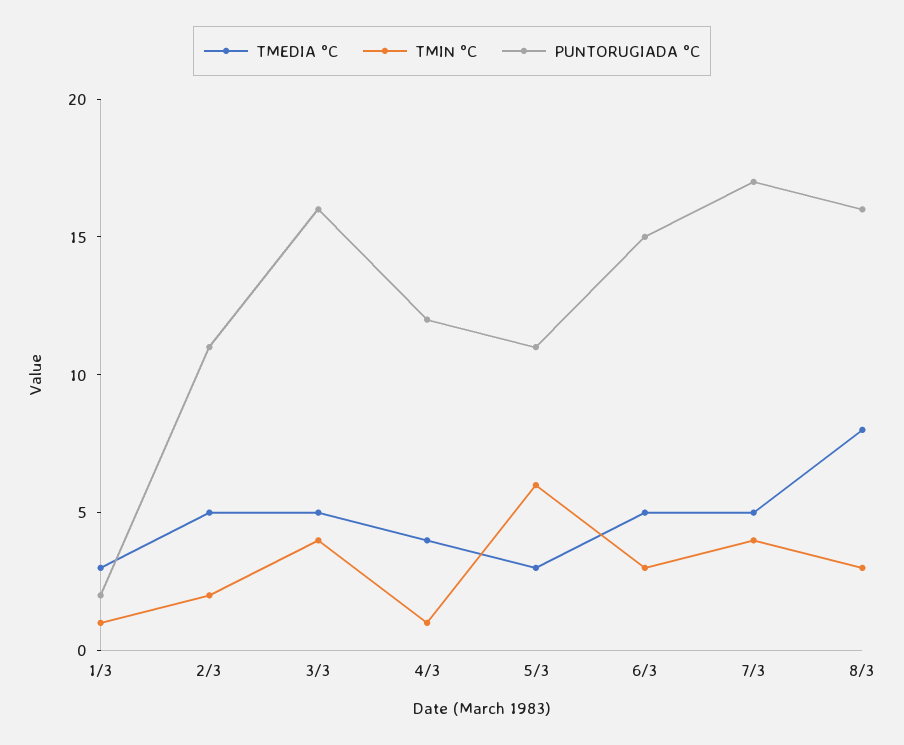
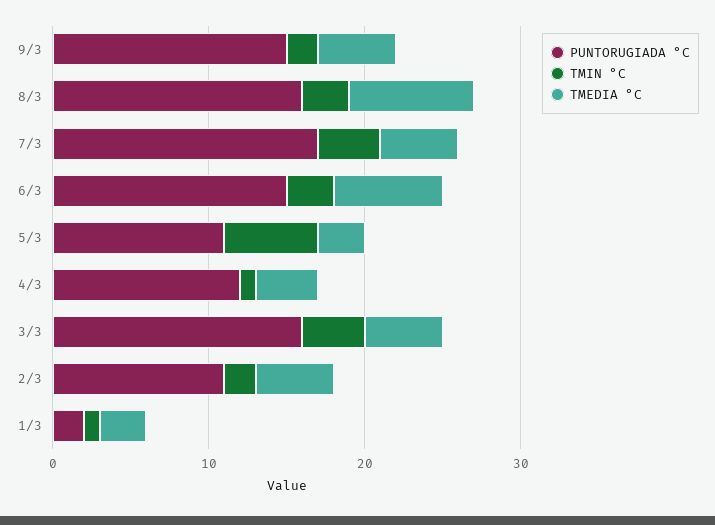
TMEDIA °C, 6/3: 5 -> 7
PUNTORUGIADA °C, 9/3: none -> 15
TMIN °C, 9/3: none -> 2
TMEDIA °C, 9/3: none -> 5

